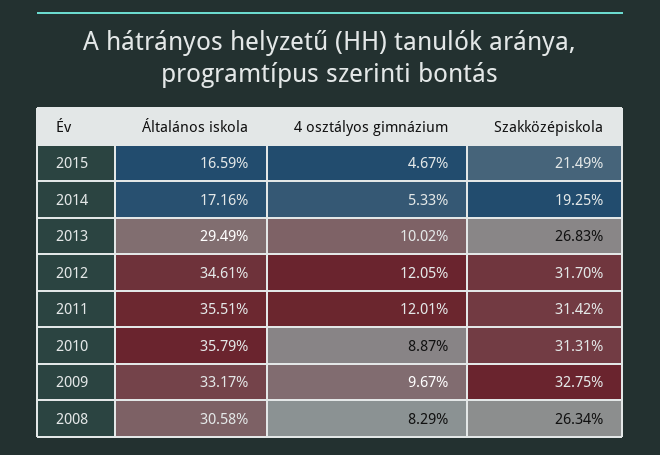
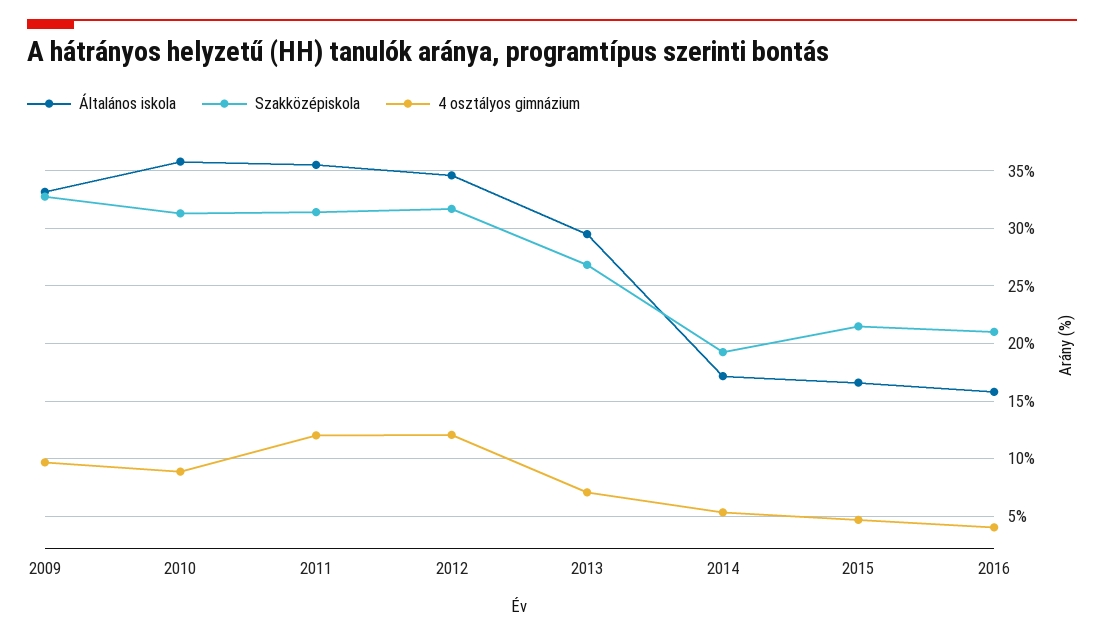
4 osztályos gimnázium, 2013: 10.02 -> 7
Általános iskola, 2008: 30.58 -> none
4 osztályos gimnázium, 2008: 8.29 -> none
Szakközépiskola, 2008: 26.34 -> none
Általános iskola, 2016: none -> 16
Szakközépiskola, 2016: none -> 21
4 osztályos gimnázium, 2016: none -> 4

